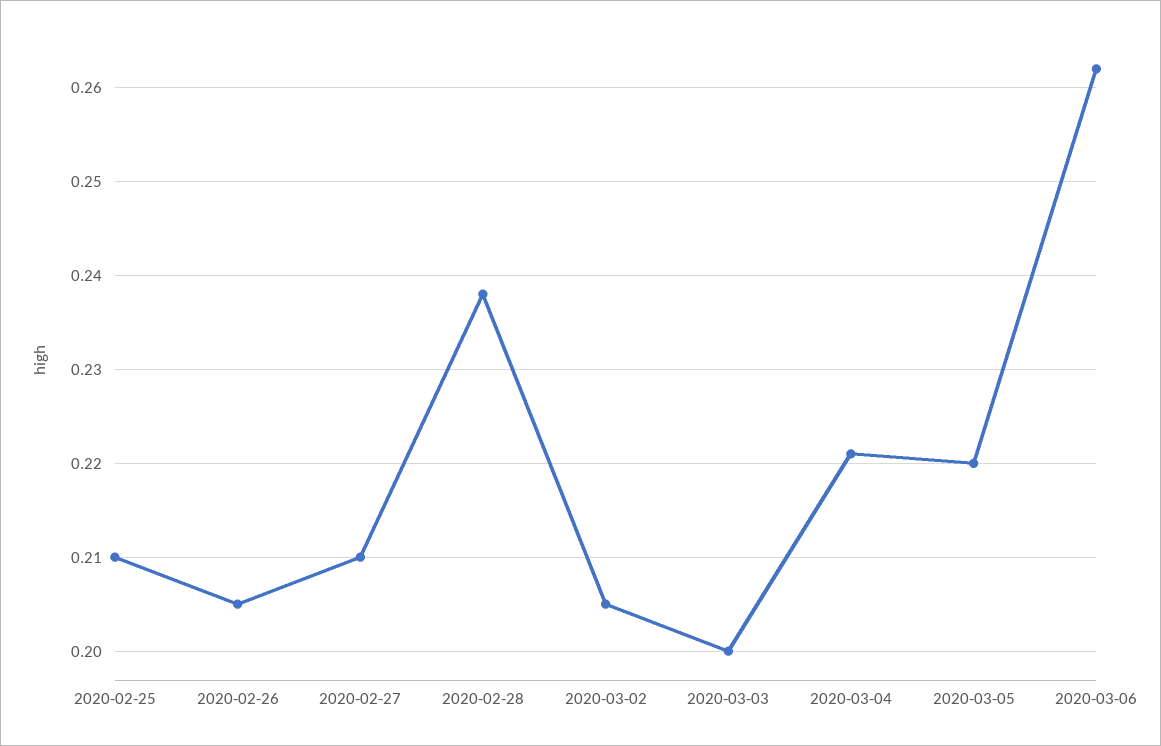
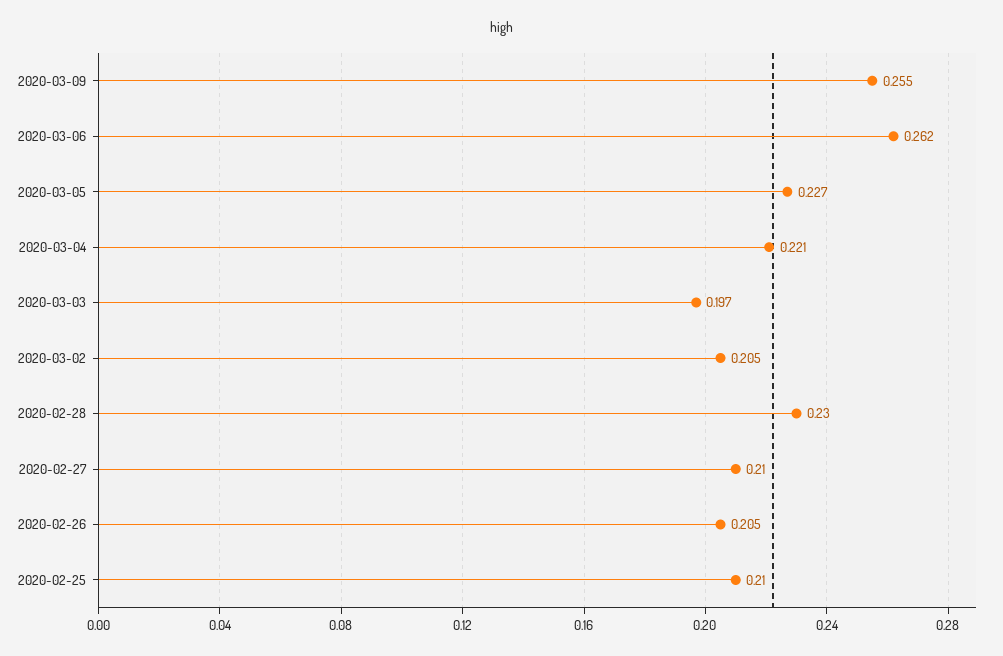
2020-02-28: 0.238 -> 0.23
2020-03-03: 0.2 -> 0.197
2020-03-05: 0.22 -> 0.227
2020-03-09: none -> 0.255

